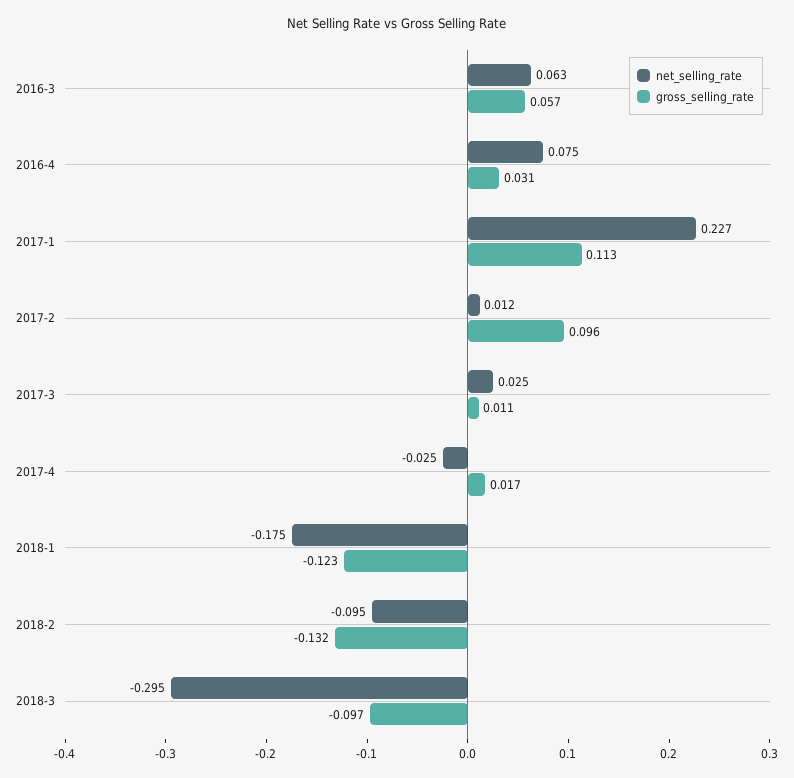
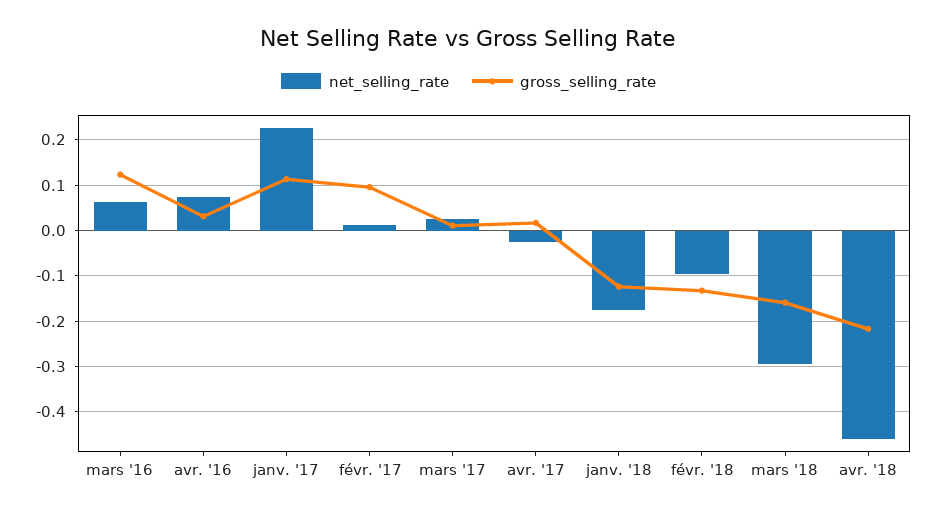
gross_selling_rate, 2016-3: 0.057 -> 0.12
gross_selling_rate, 2018-3: -0.097 -> -0.16
net_selling_rate, avr. '18: none -> -0.46
gross_selling_rate, avr. '18: none -> -0.22

